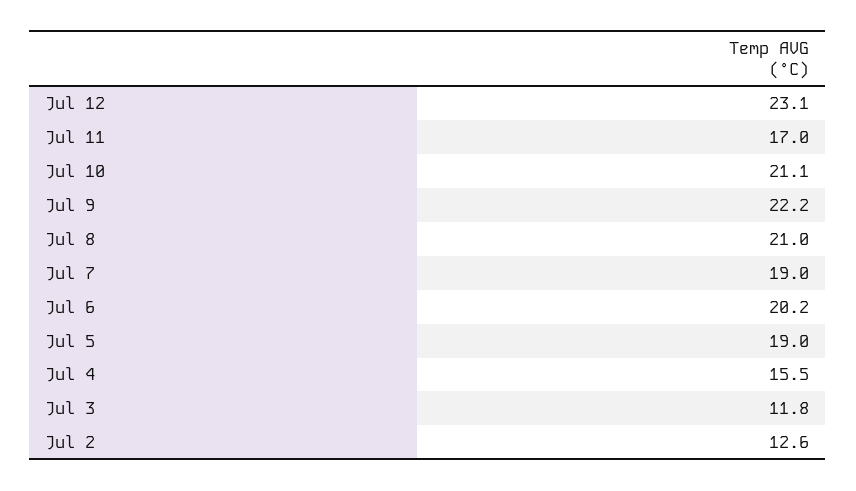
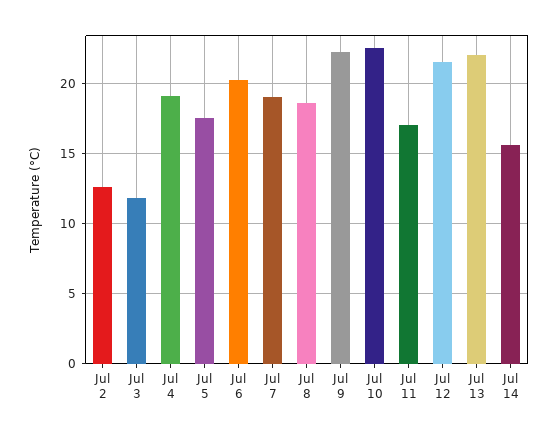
Jul 12: 23.1 -> 21.5
Jul 10: 21.1 -> 22.5
Jul 8: 21 -> 18.5
Jul 5: 19 -> 17.5
Jul 4: 15.5 -> 19
Jul 13: none -> 22
Jul 14: none -> 15.5

